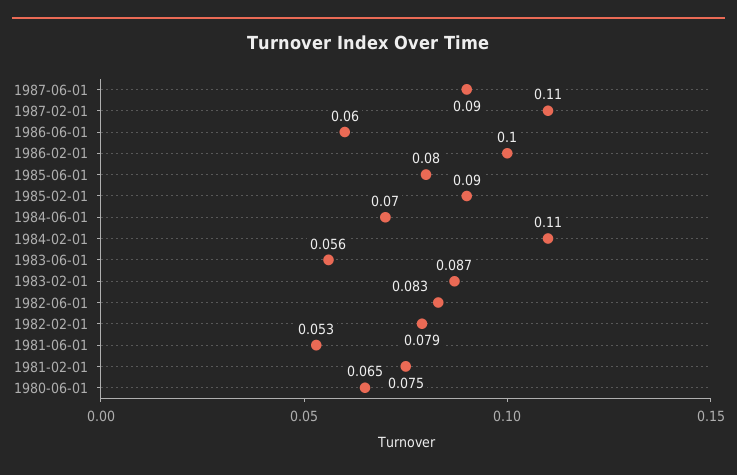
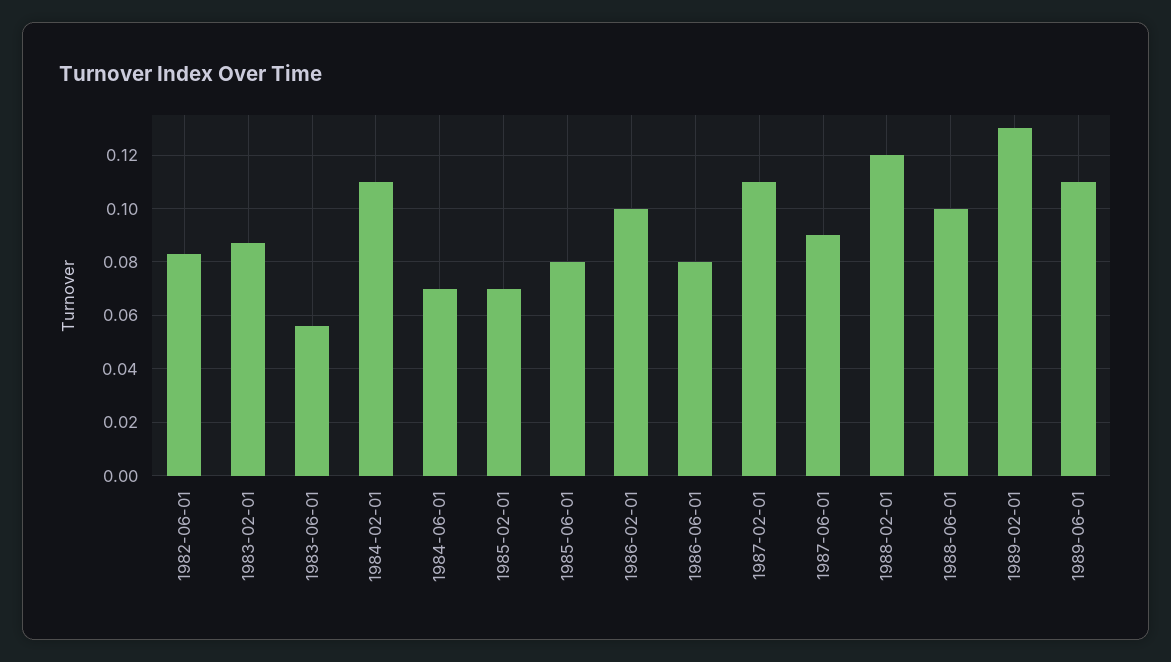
1986-06-01: 0.06 -> 0.08
1985-02-01: 0.09 -> 0.07
1982-02-01: 0.079 -> none
1981-06-01: 0.053 -> none
1981-02-01: 0.075 -> none
1980-06-01: 0.065 -> none
1988-02-01: none -> 0.12
1988-06-01: none -> 0.1
1989-02-01: none -> 0.13
1989-06-01: none -> 0.11

